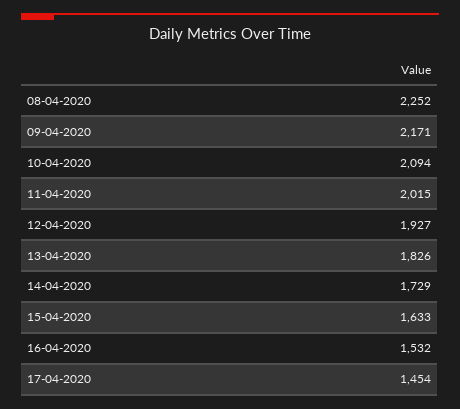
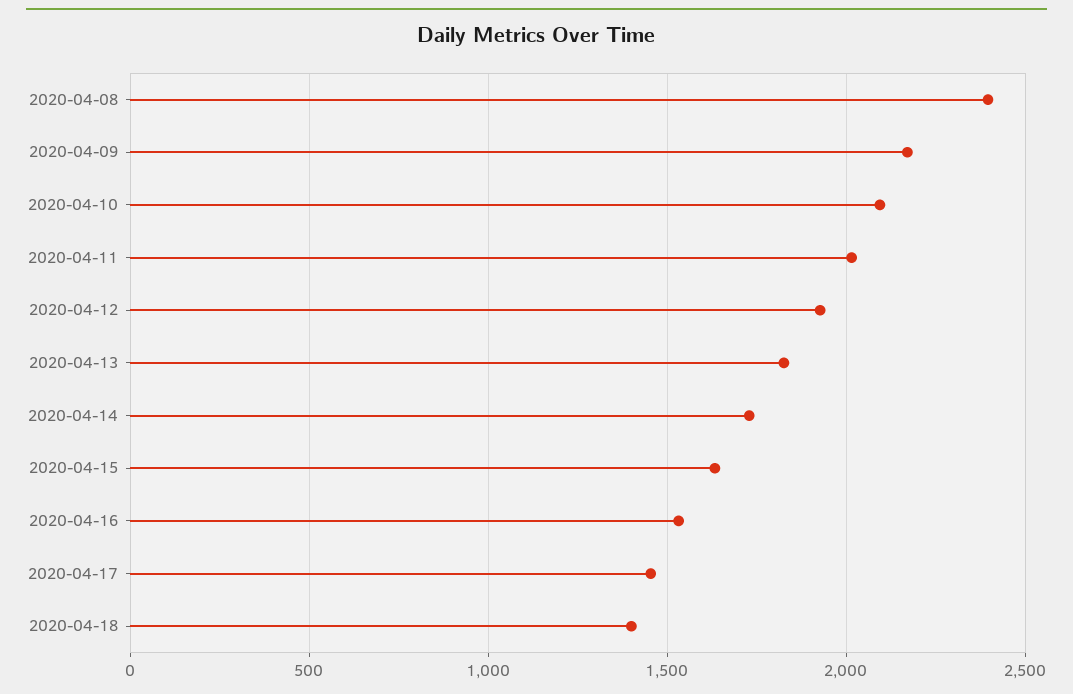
08-04-2020: 2252 -> 2400
2020-04-18: none -> 1400

